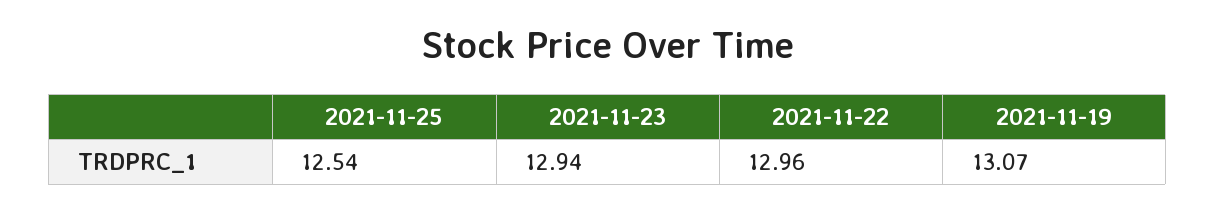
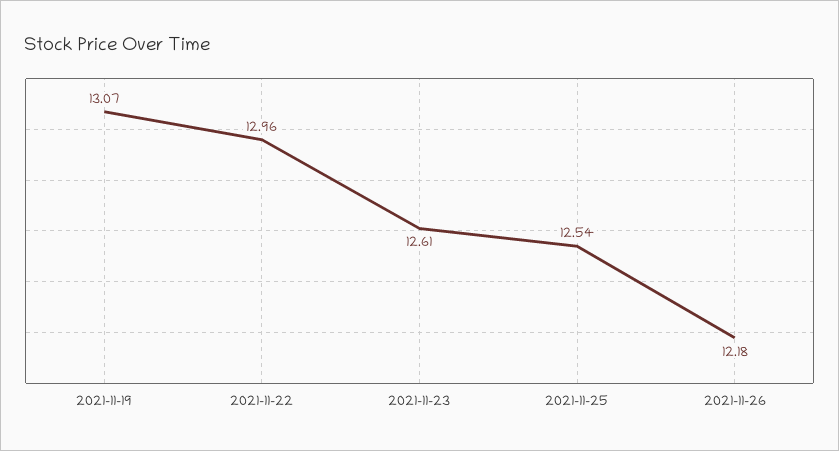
2021-11-23: 12.94 -> 12.61
2021-11-26: none -> 12.18

